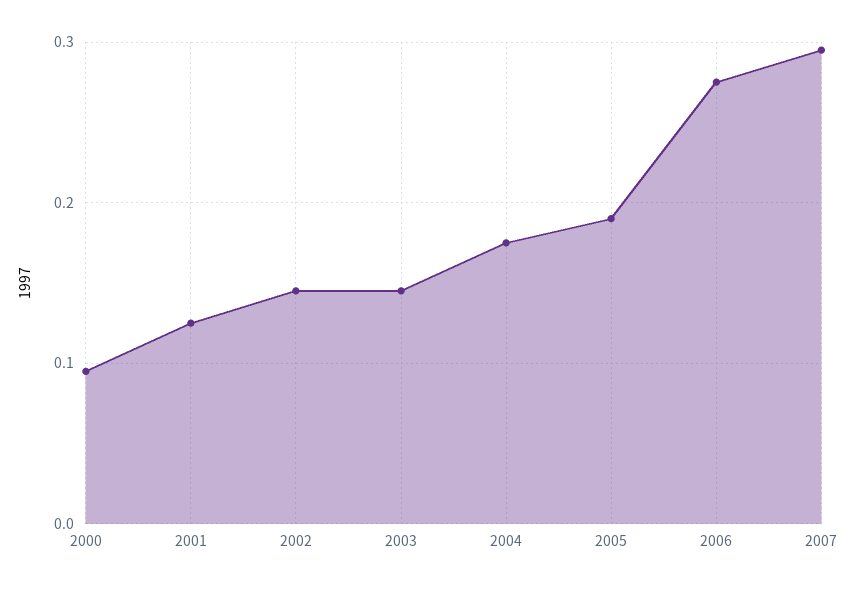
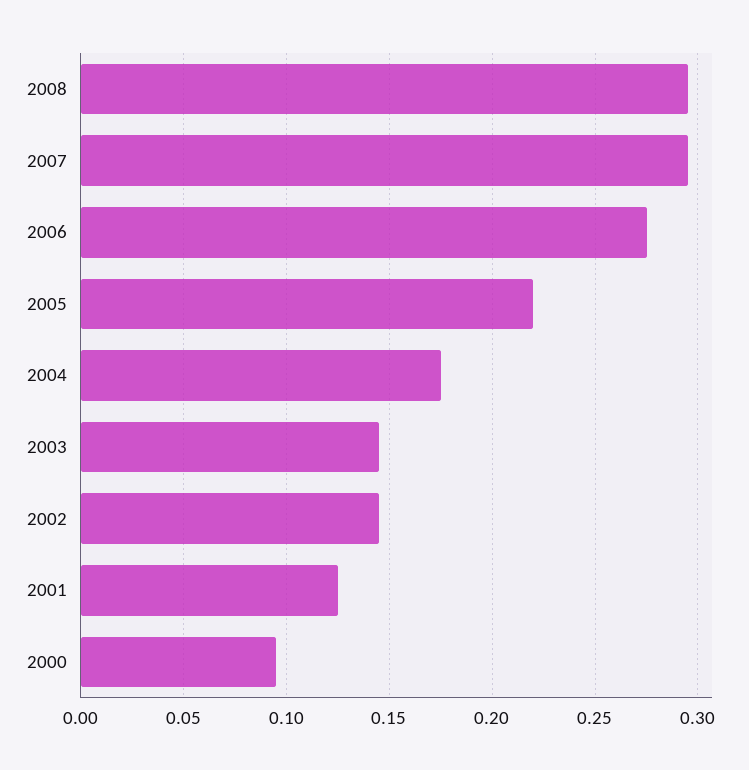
2005: 0.19 -> 0.22
2008: none -> 0.295

